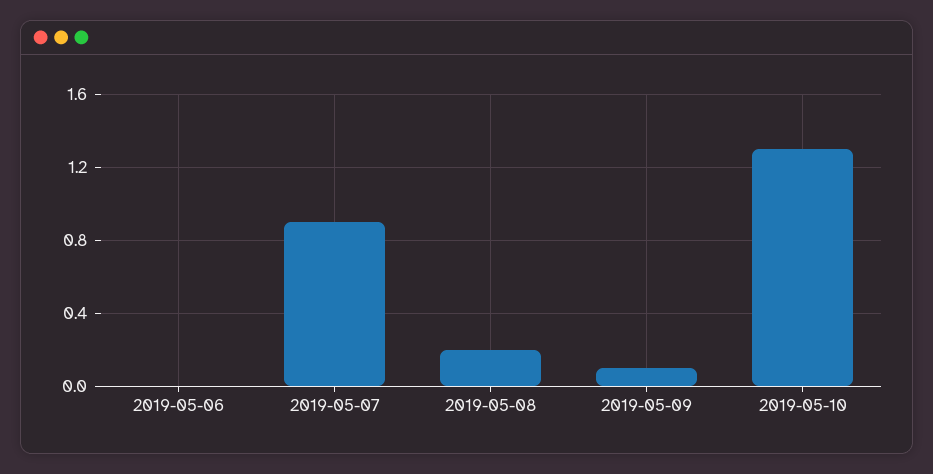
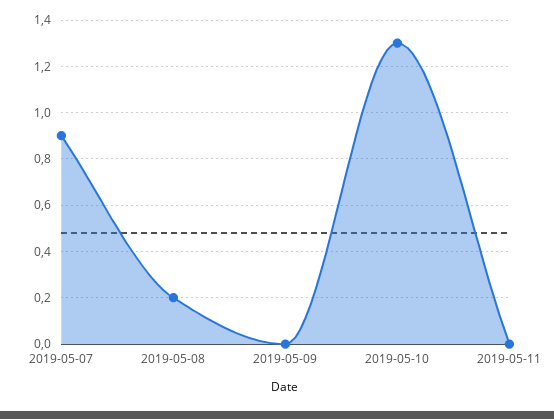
2019-05-06: 0 -> none
2019-05-09: 0.1 -> 0
2019-05-11: none -> 0

